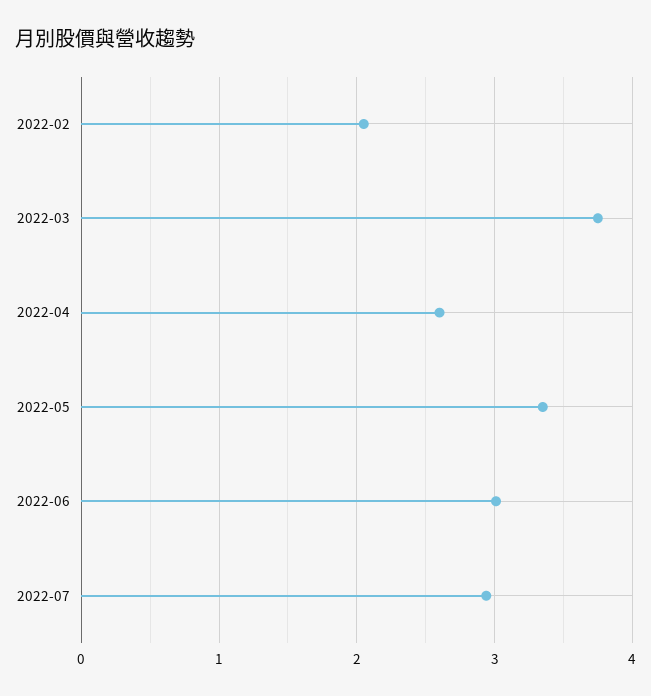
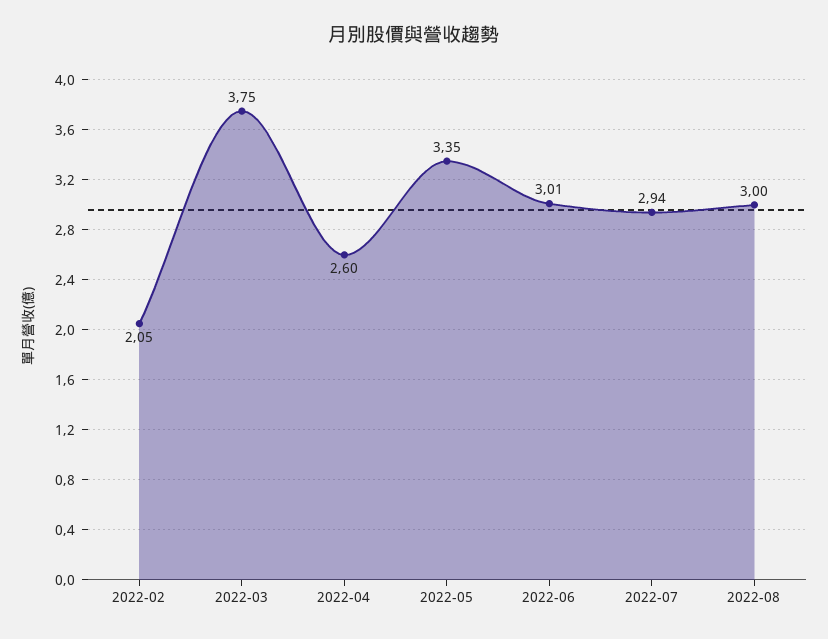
2022-08: none -> 3

